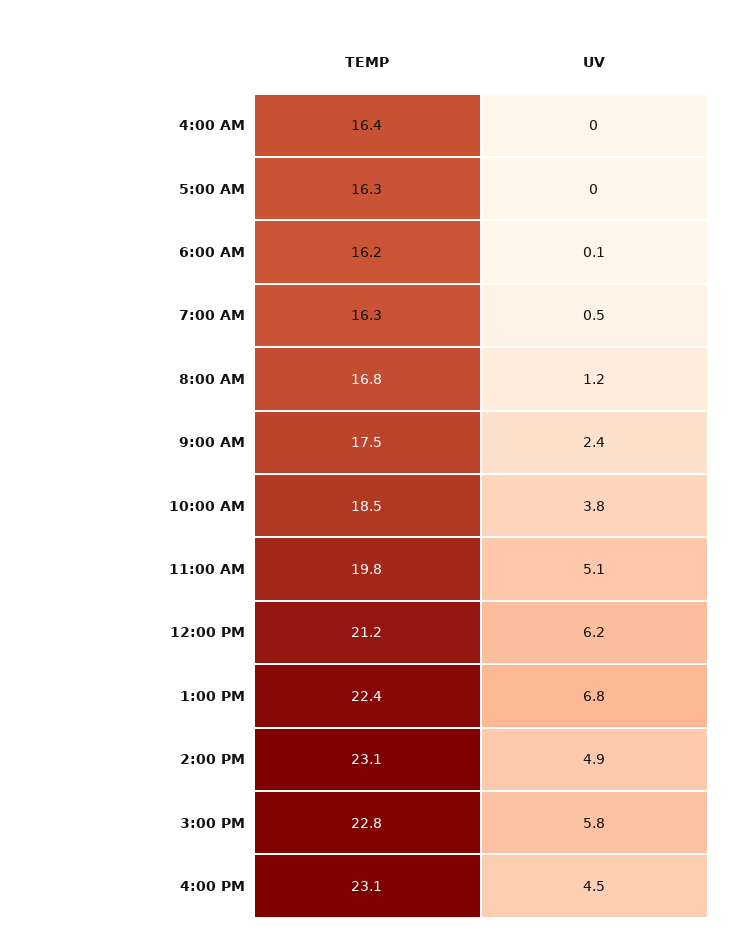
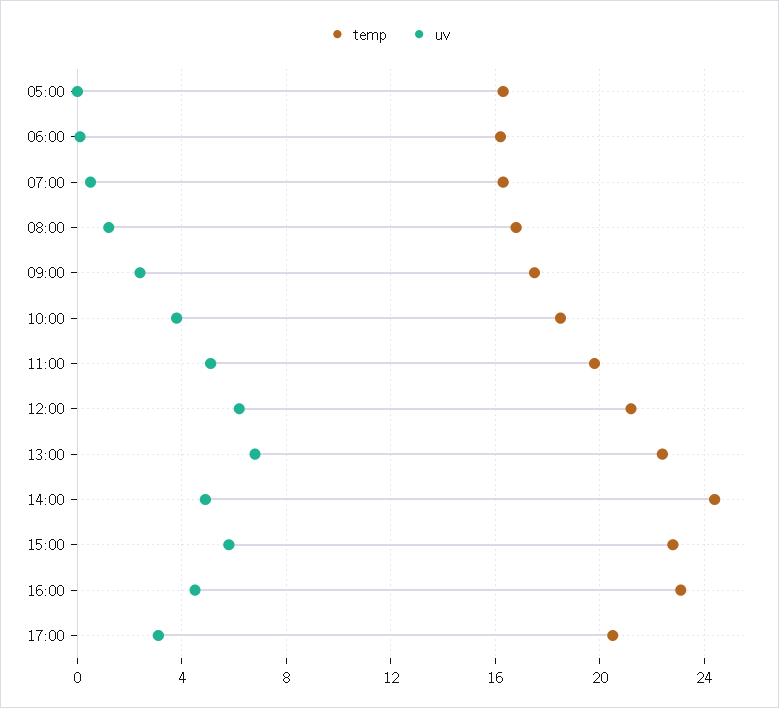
TEMP, 4:00 AM: 16.4 -> none
UV, 4:00 AM: 0 -> none
TEMP, 2:00 PM: 23.1 -> 24.5
TEMP, 17:00: none -> 20.5
UV, 17:00: none -> 3

